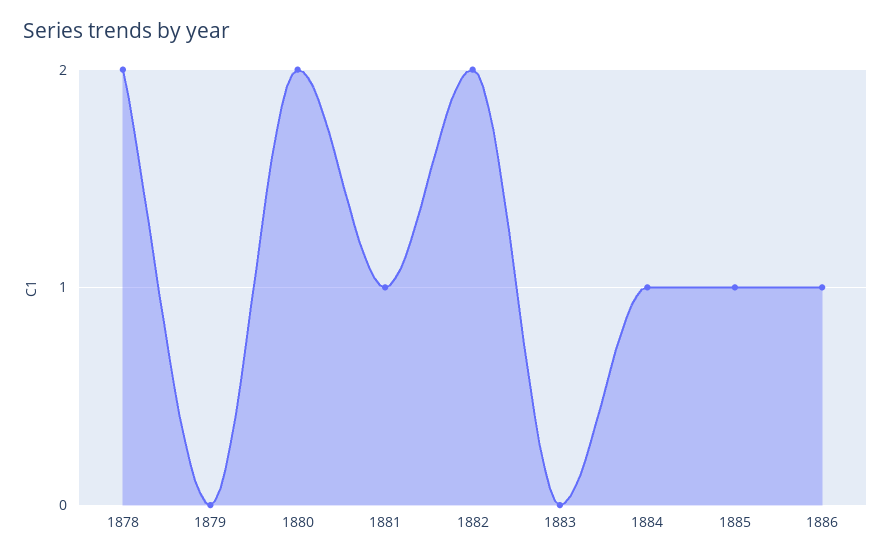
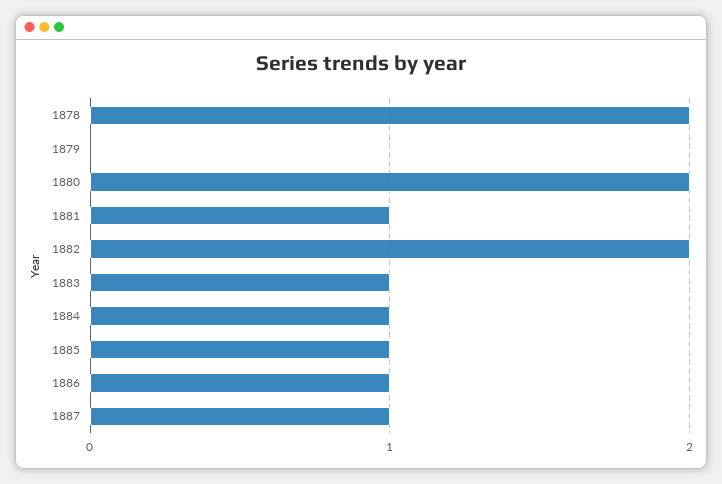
1883: 0 -> 1
1887: none -> 1

